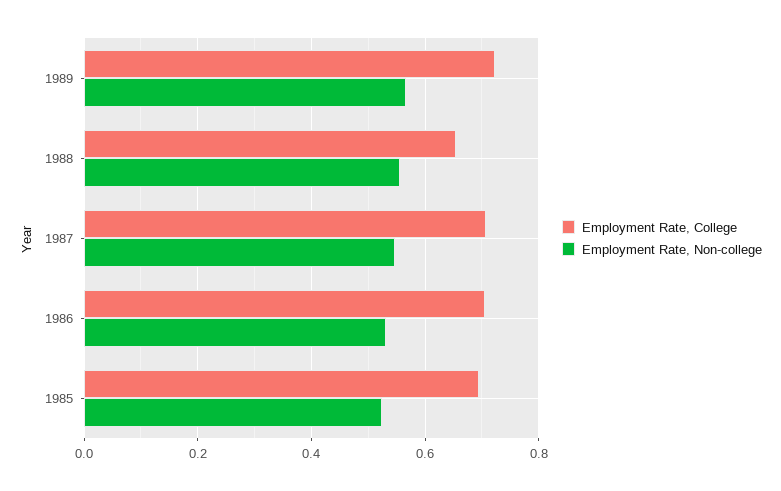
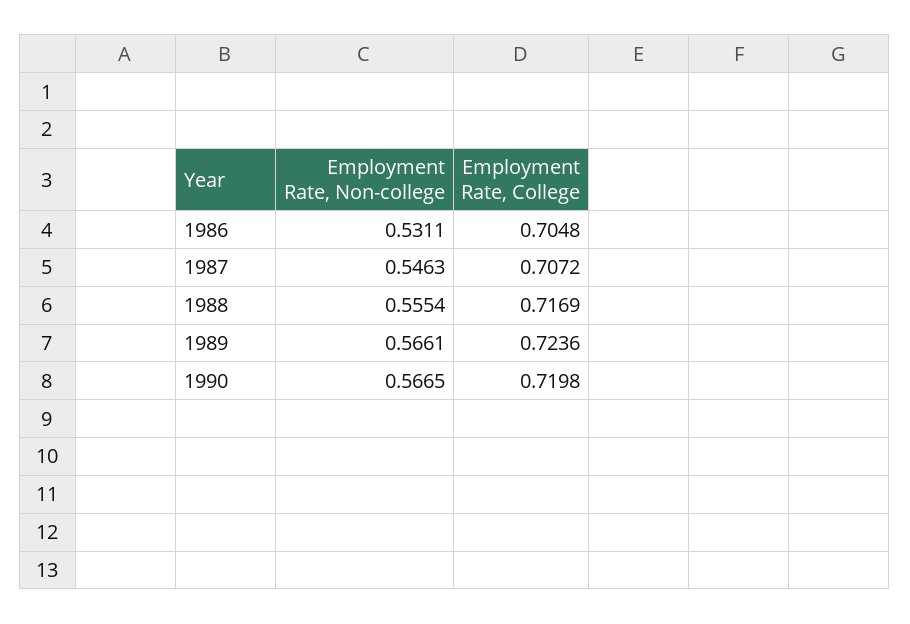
Employment Rate, College, 1988: 0.66 -> 0.7169
Employment Rate, College, 1985: 0.7 -> none
Employment Rate, Non-college, 1985: 0.52 -> none
Employment Rate, Non-college, 1990: none -> 0.5665
Employment Rate, College, 1990: none -> 0.7198

